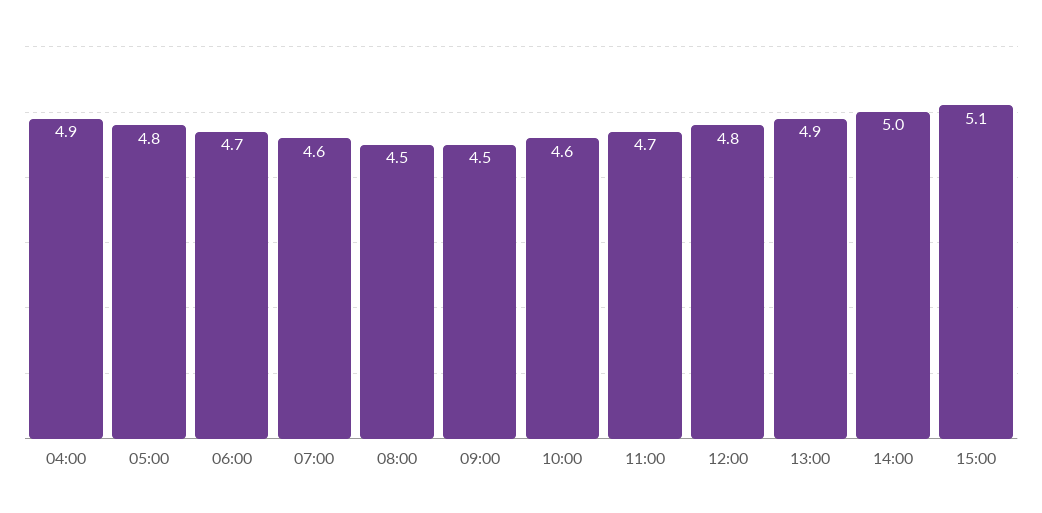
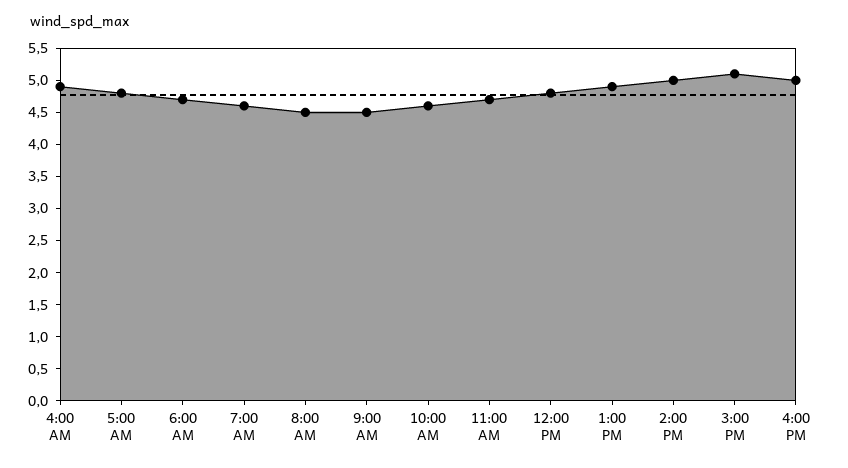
4:00 PM: none -> 5

